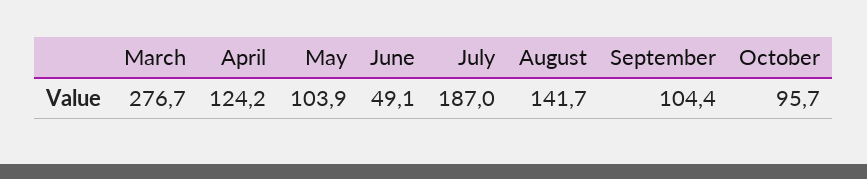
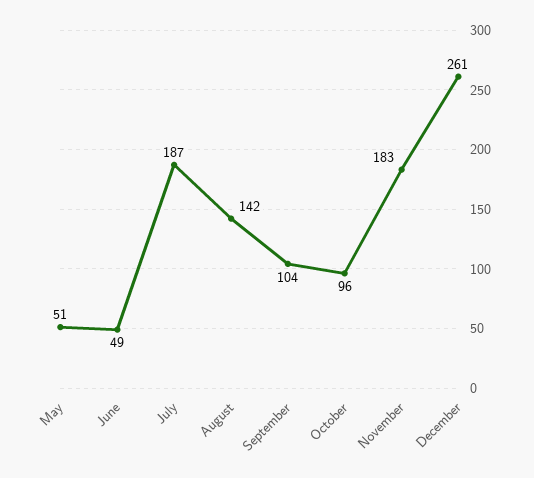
March: 276.7 -> none
April: 124.2 -> none
May: 103.9 -> 51
November: none -> 183
December: none -> 261

